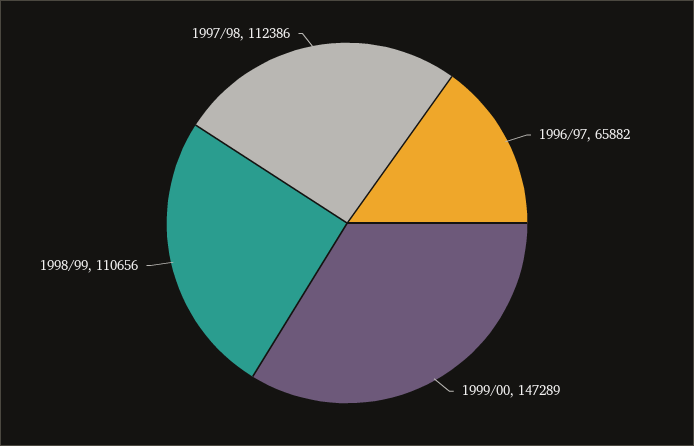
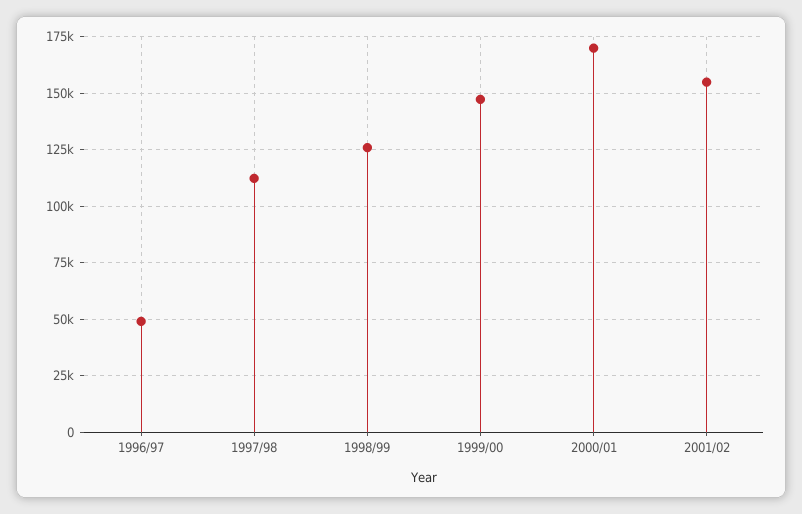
1996/97: 65882 -> 50000
1998/99: 110656 -> 125000
2000/01: none -> 170000
2001/02: none -> 155000

